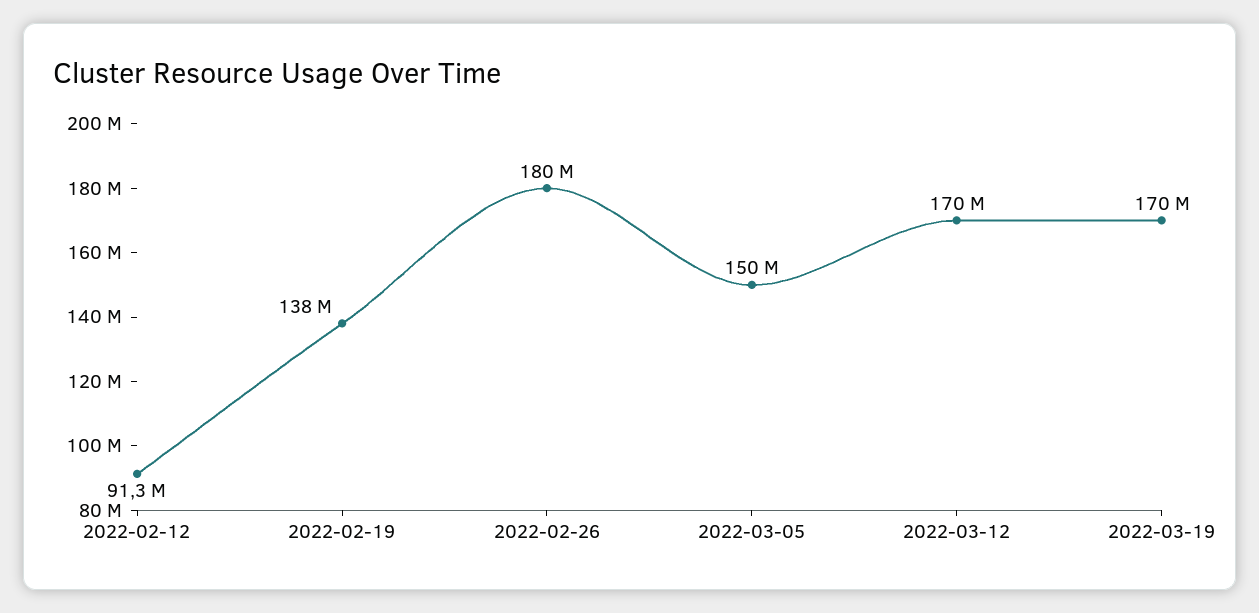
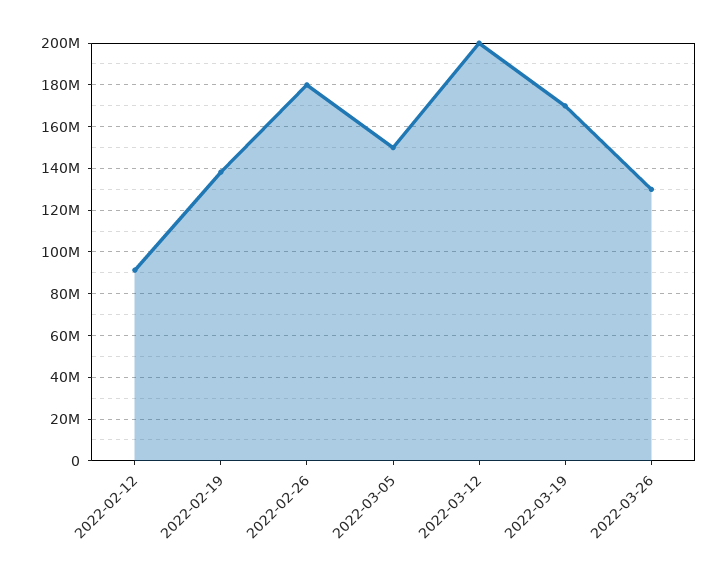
2022-03-12: 170000000 -> 200000000
2022-03-26: none -> 130000000

